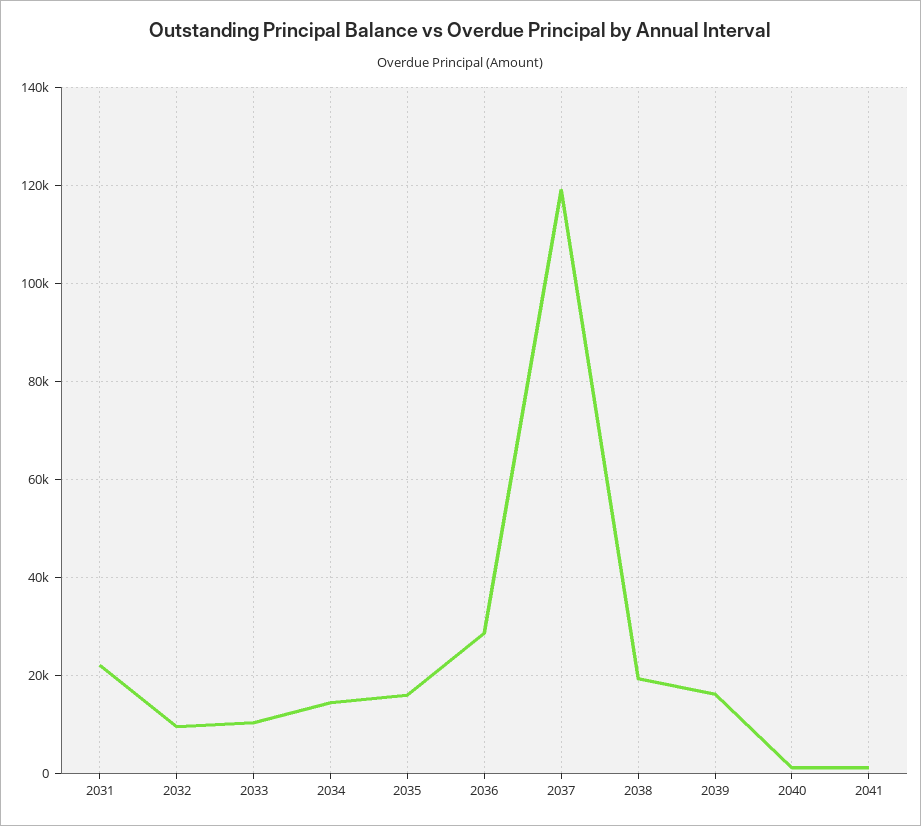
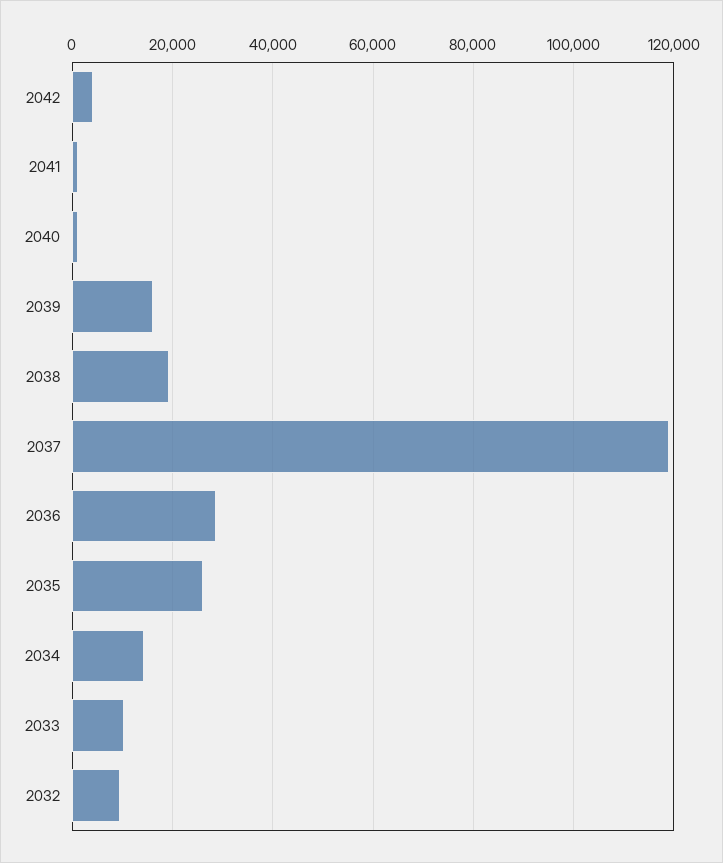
2031: 22000 -> none
2035: 16000 -> 26000
2042: none -> 4000

